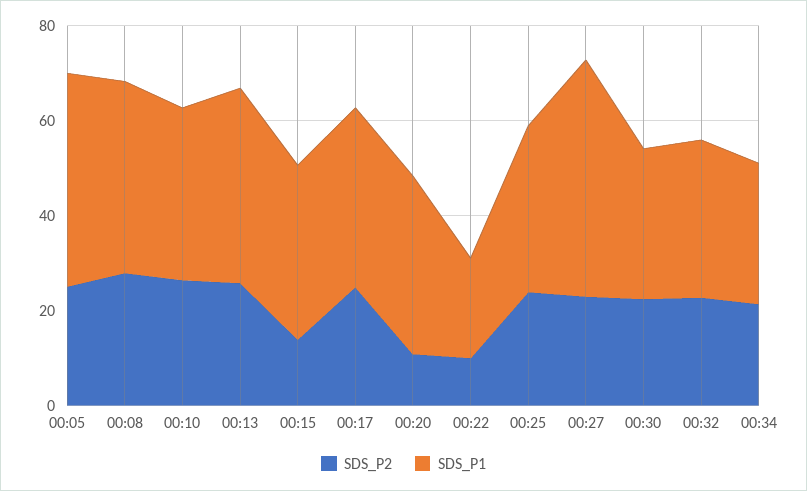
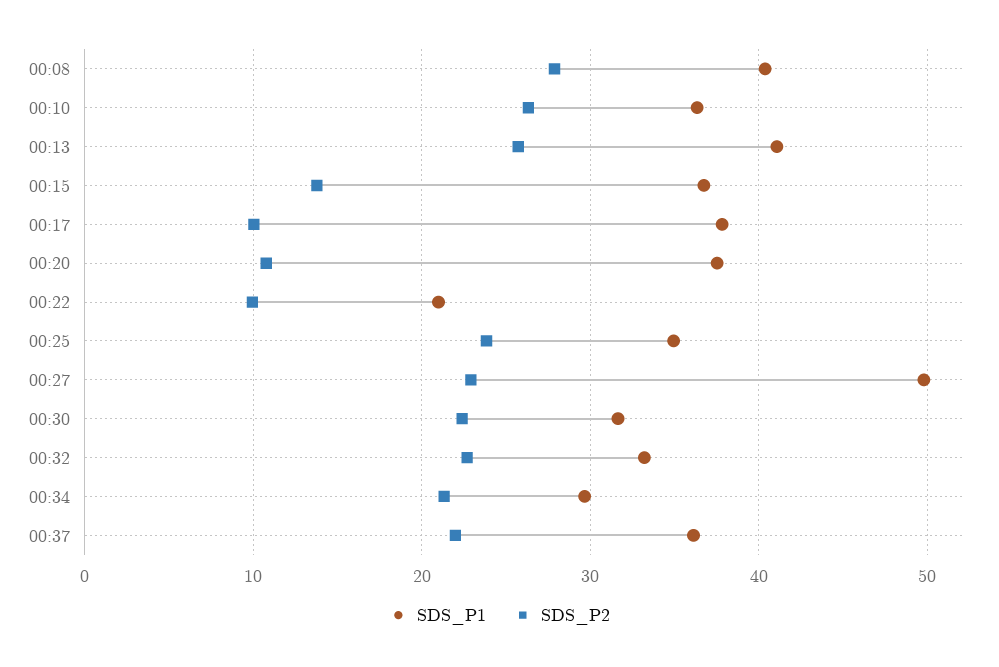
SDS_P2, 00:05: 25 -> none
SDS_P1, 00:05: 45 -> none
SDS_P2, 00:17: 25 -> 10
SDS_P1, 00:37: none -> 36
SDS_P2, 00:37: none -> 22

